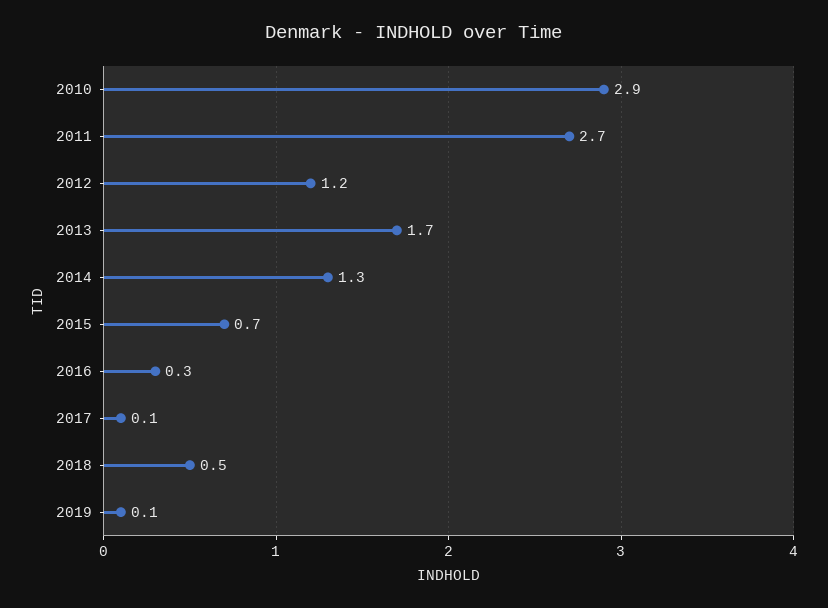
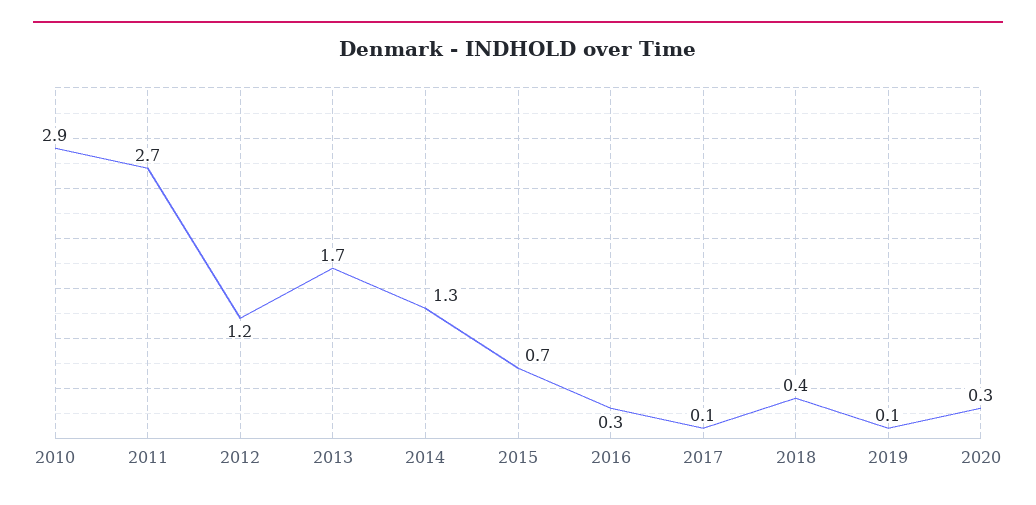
2018: 0.5 -> 0.4
2020: none -> 0.3

